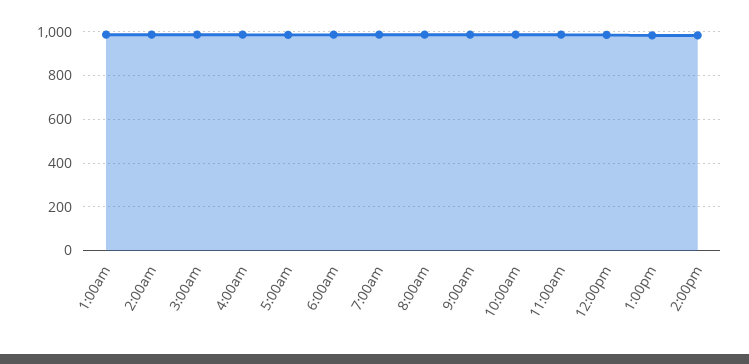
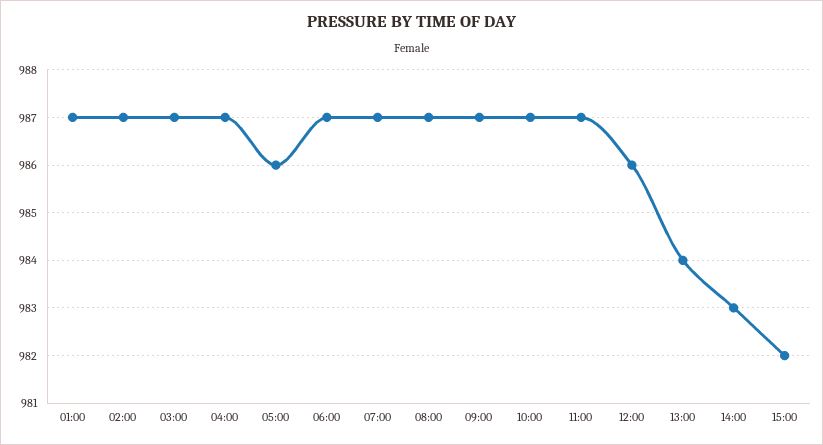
15:00: none -> 982

